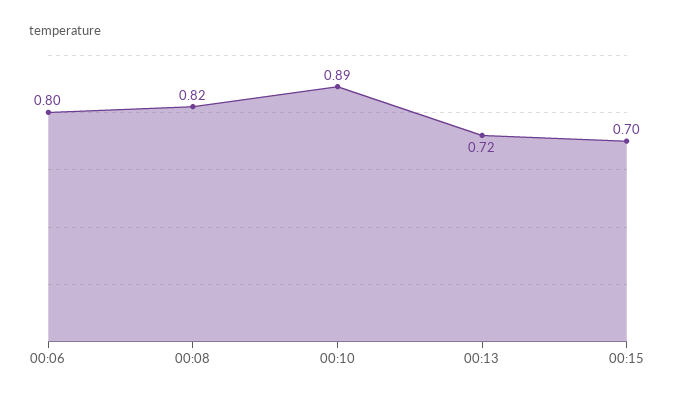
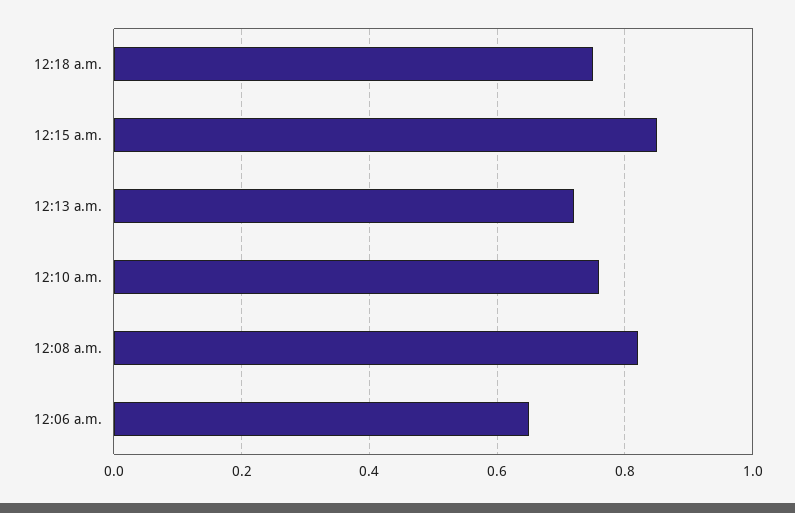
00:06: 0.8 -> 0.65
00:10: 0.89 -> 0.75
00:15: 0.7 -> 0.85
12:18 a.m.: none -> 0.75

